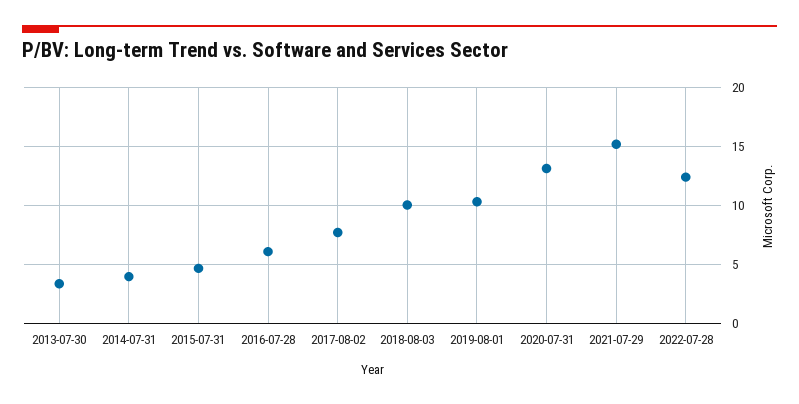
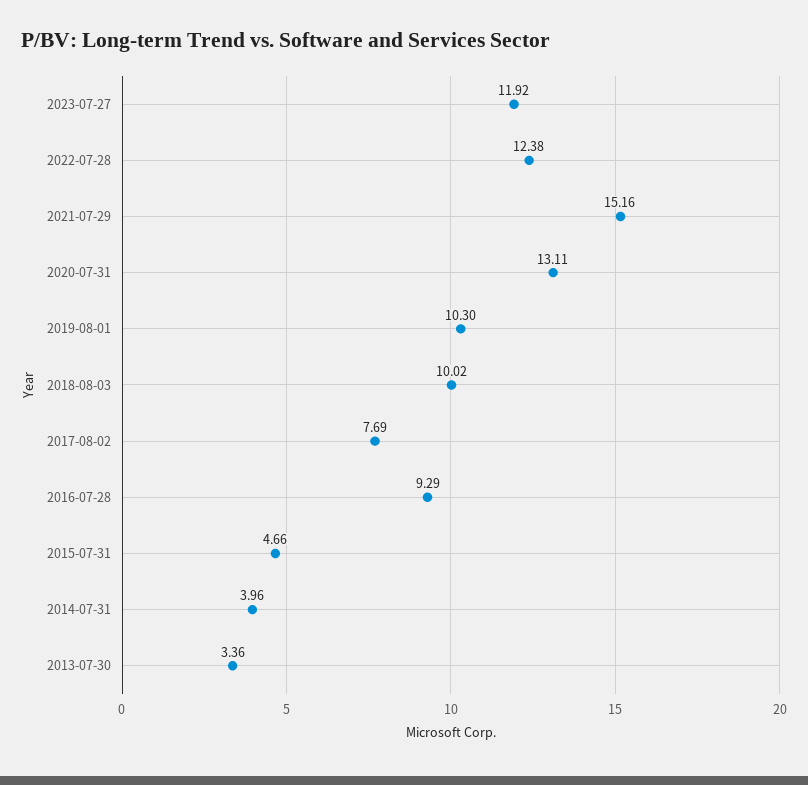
2016-07-28: 6 -> 9.29
2023-07-27: none -> 11.92

